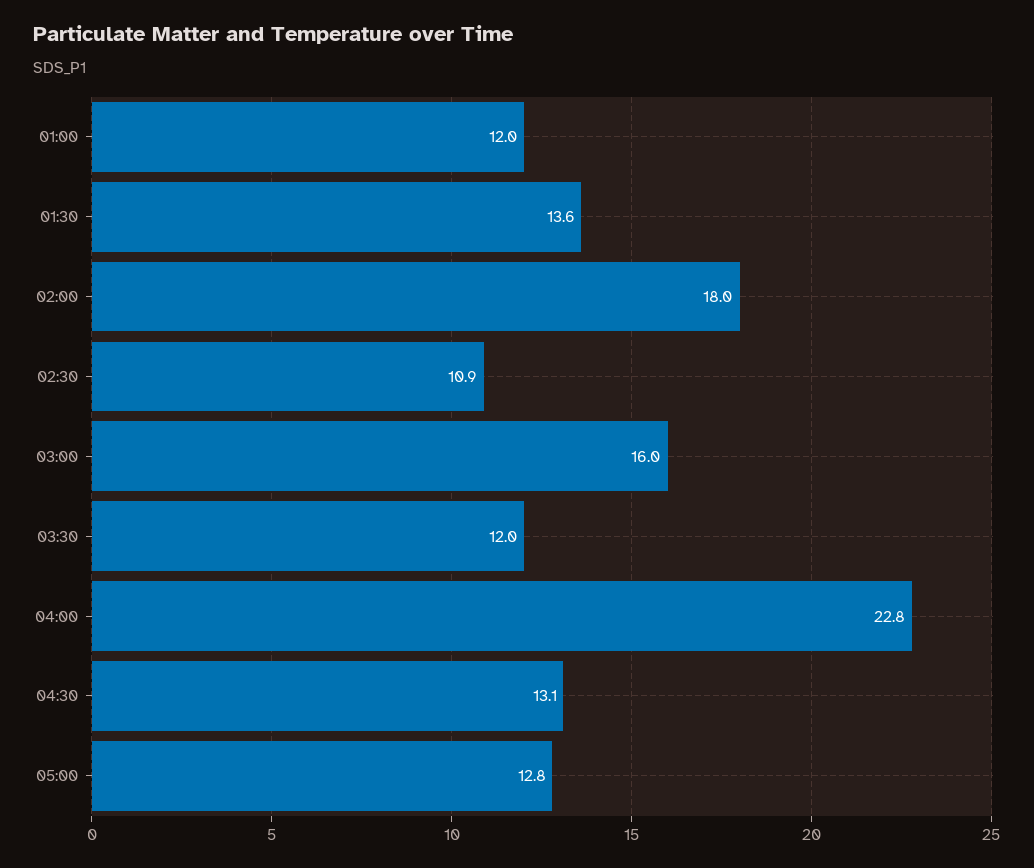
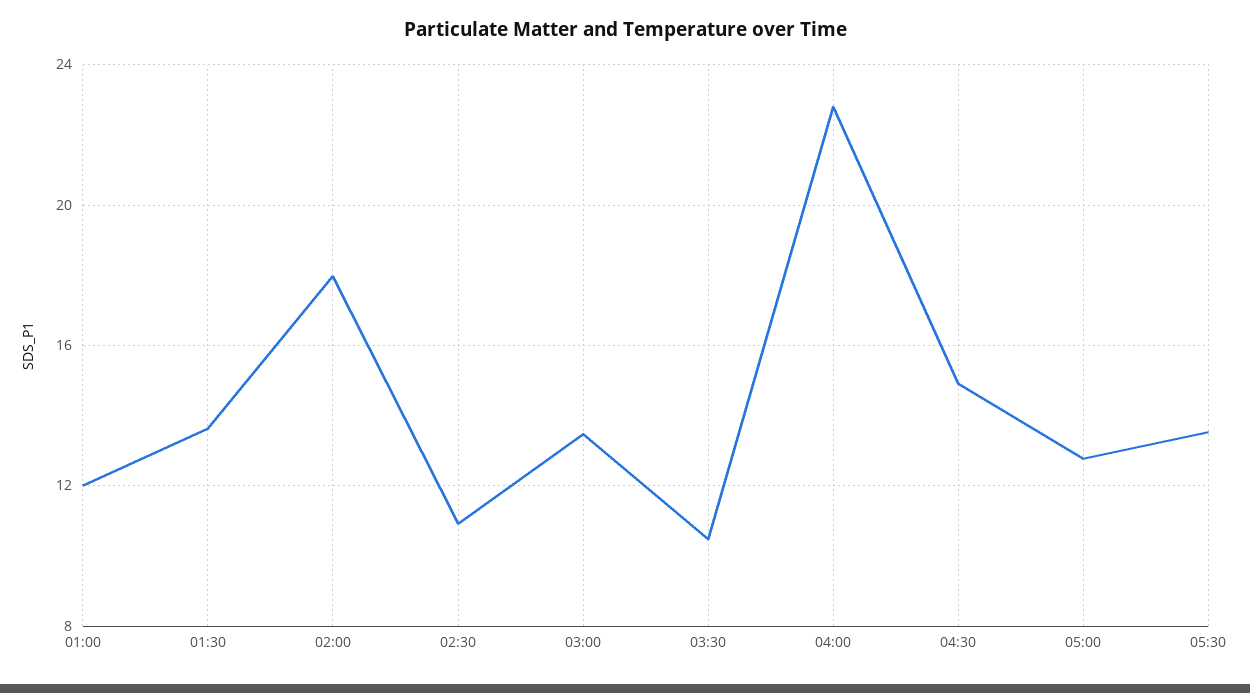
03:00: 16 -> 13.5
03:30: 12 -> 10.5
04:30: 13.1 -> 15
05:30: none -> 13.5

